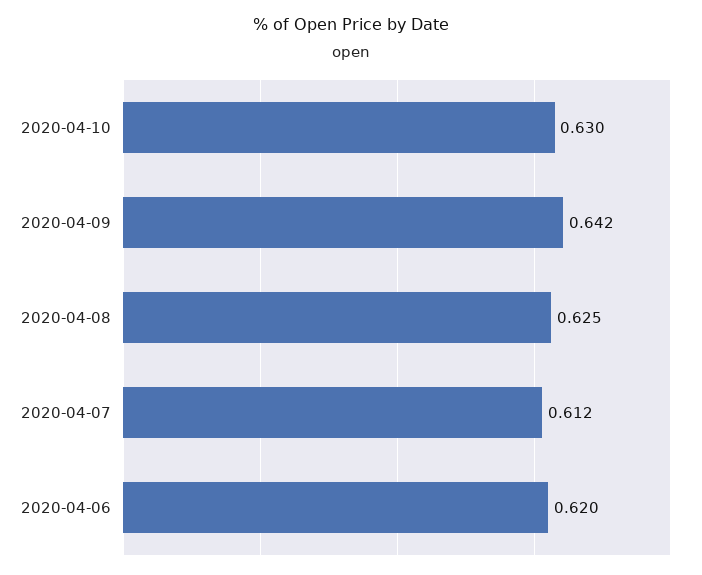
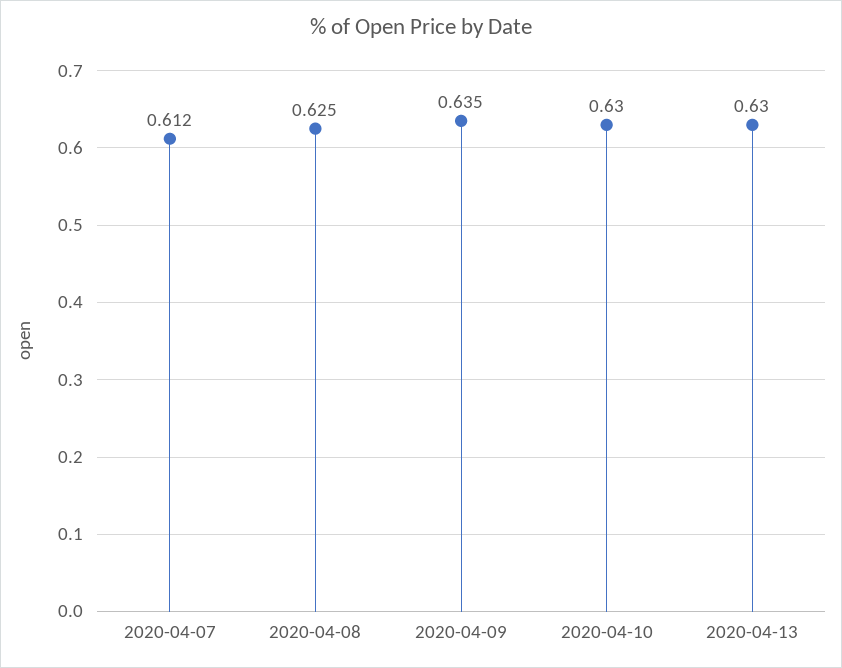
2020-04-09: 0.642 -> 0.635
2020-04-06: 0.62 -> none
2020-04-13: none -> 0.63

